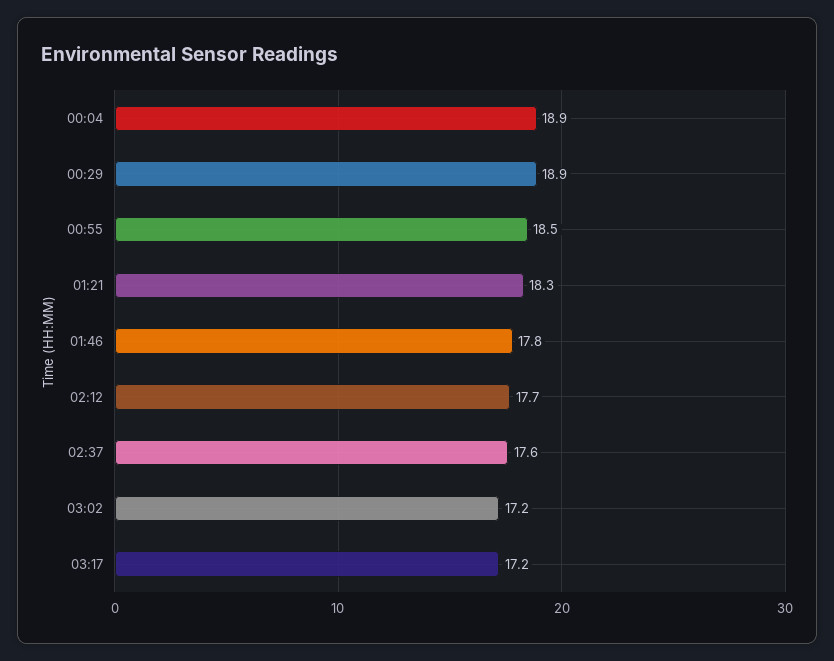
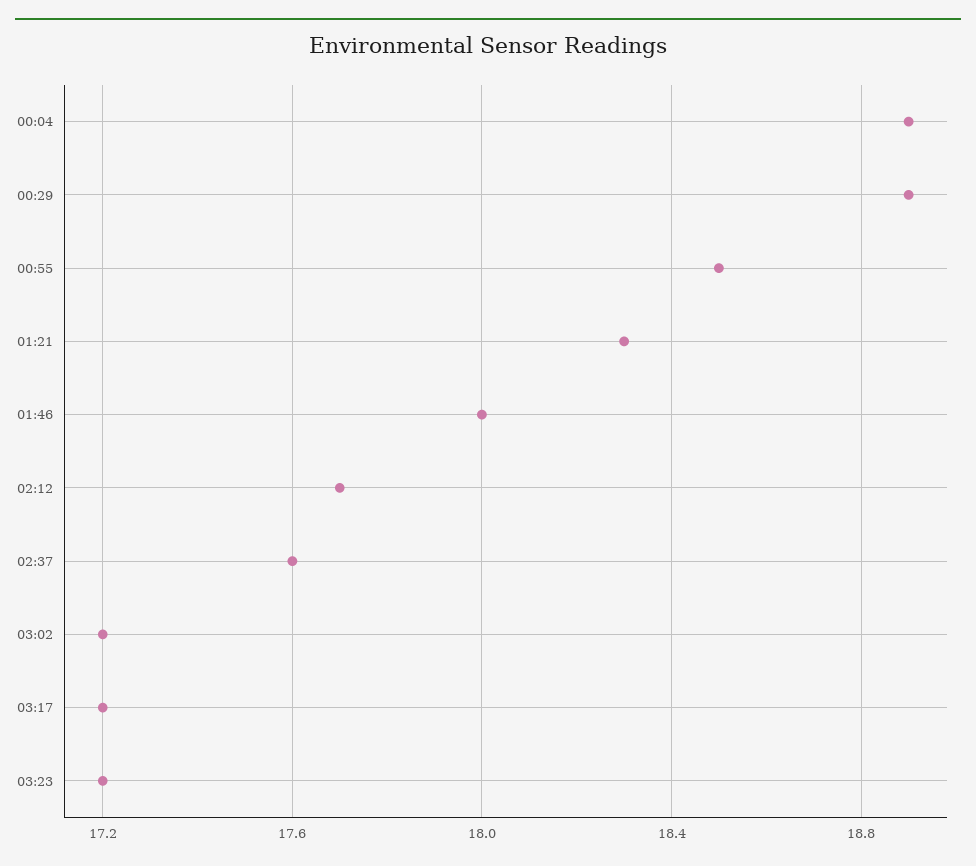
01:46: 17.8 -> 18
03:23: none -> 17.2

